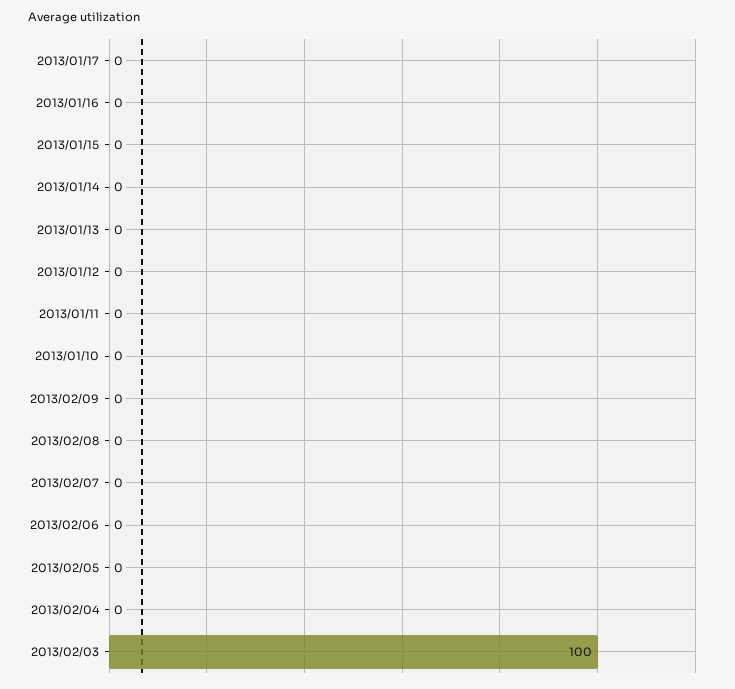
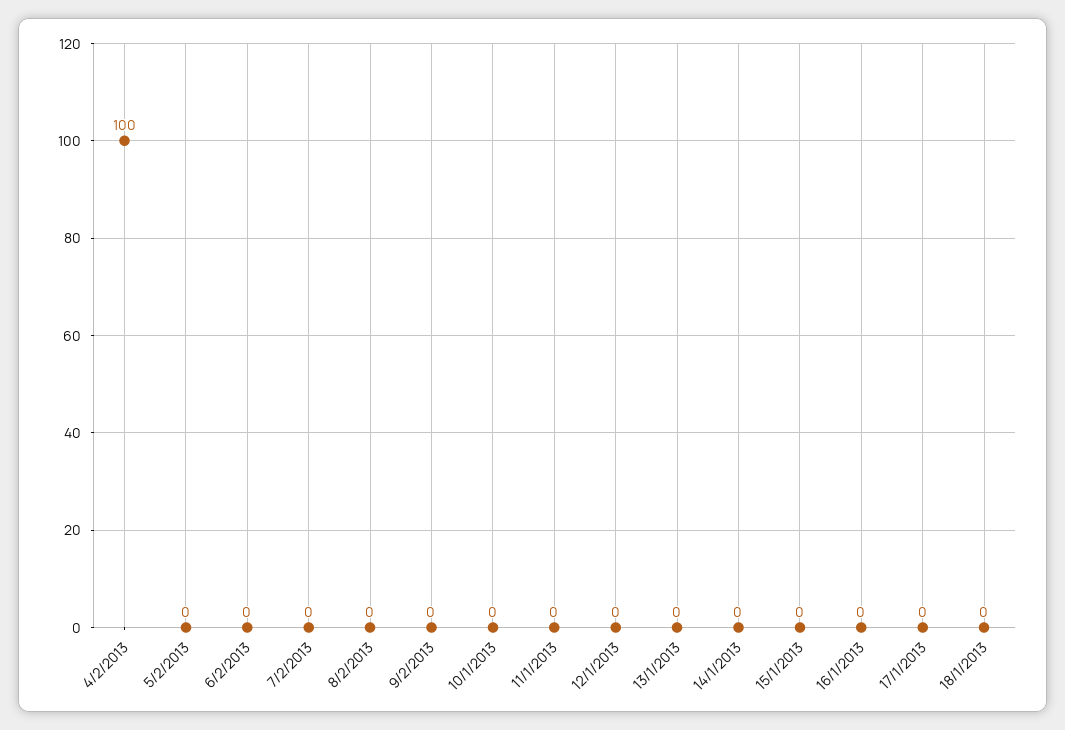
2013/02/04: 0 -> 100
2013/02/03: 100 -> none
18/1/2013: none -> 0

